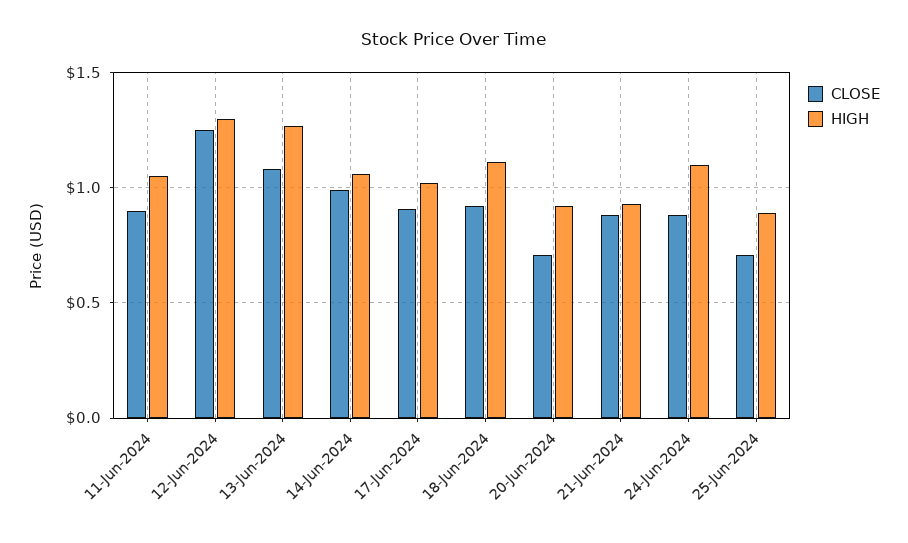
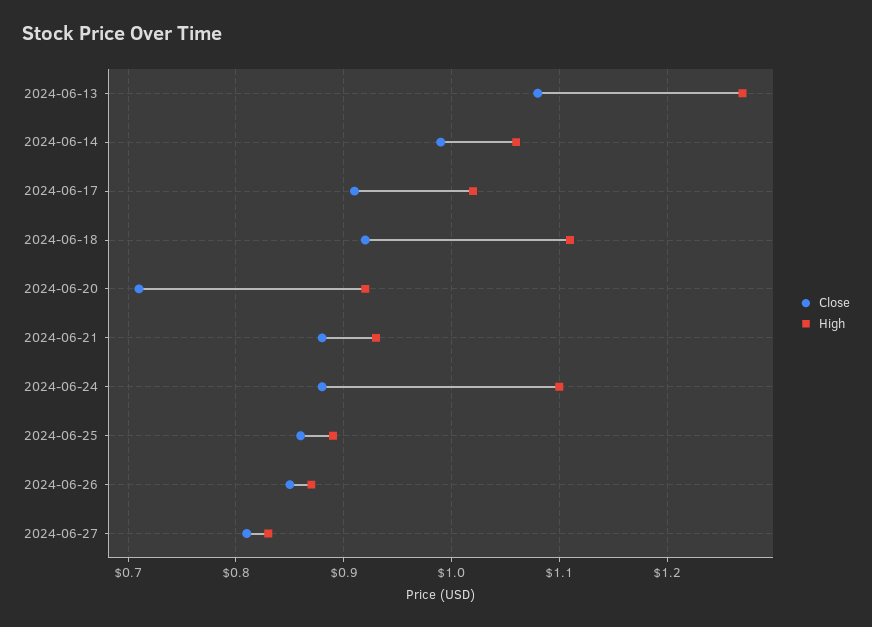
CLOSE, 11-Jun-2024: 0.9 -> none
HIGH, 11-Jun-2024: 1.05 -> none
CLOSE, 12-Jun-2024: 1.25 -> none
HIGH, 12-Jun-2024: 1.3 -> none
CLOSE, 25-Jun-2024: 0.7 -> 0.86
CLOSE, 2024-06-26: none -> 0.85
HIGH, 2024-06-26: none -> 0.87
CLOSE, 2024-06-27: none -> 0.81
HIGH, 2024-06-27: none -> 0.83

